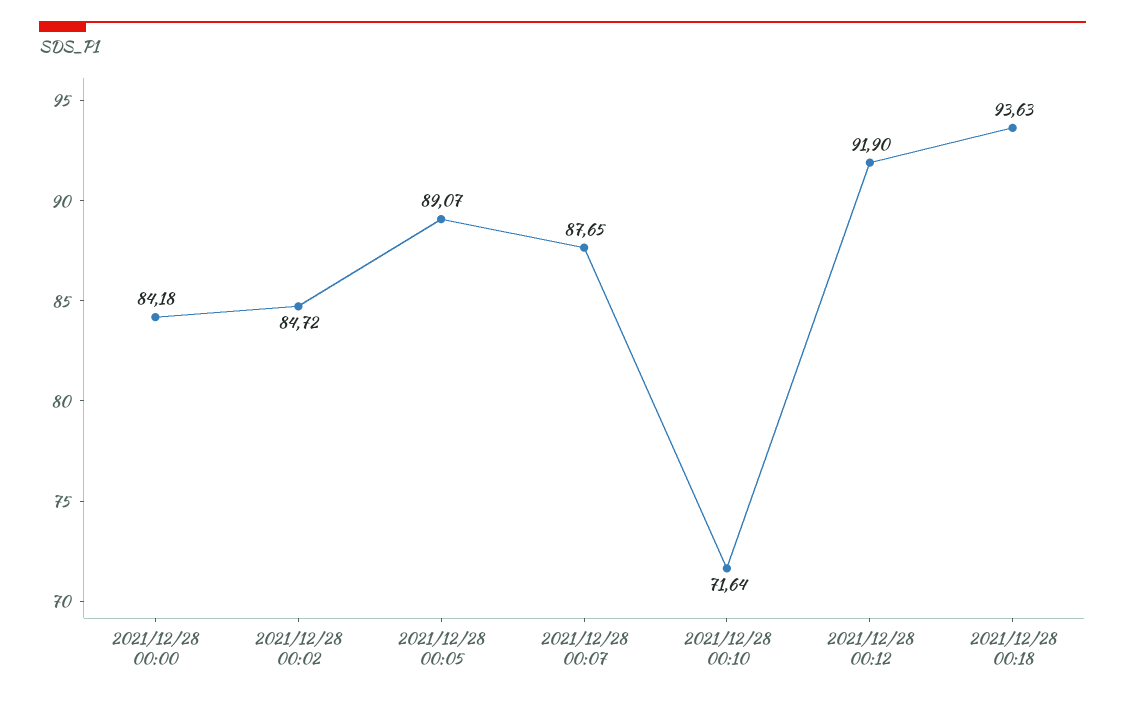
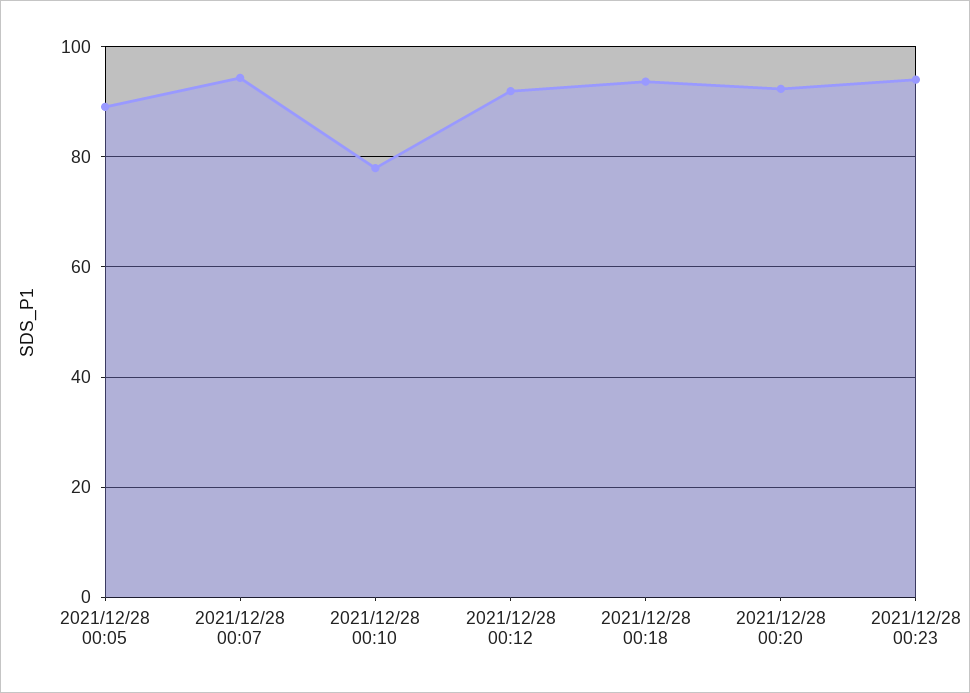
2021/12/28 00:00: 84.18 -> none
2021/12/28 00:02: 84.72 -> none
2021/12/28 00:07: 87.65 -> 94
2021/12/28 00:10: 71.64 -> 78
2021/12/28 00:20: none -> 92
2021/12/28 00:23: none -> 94

